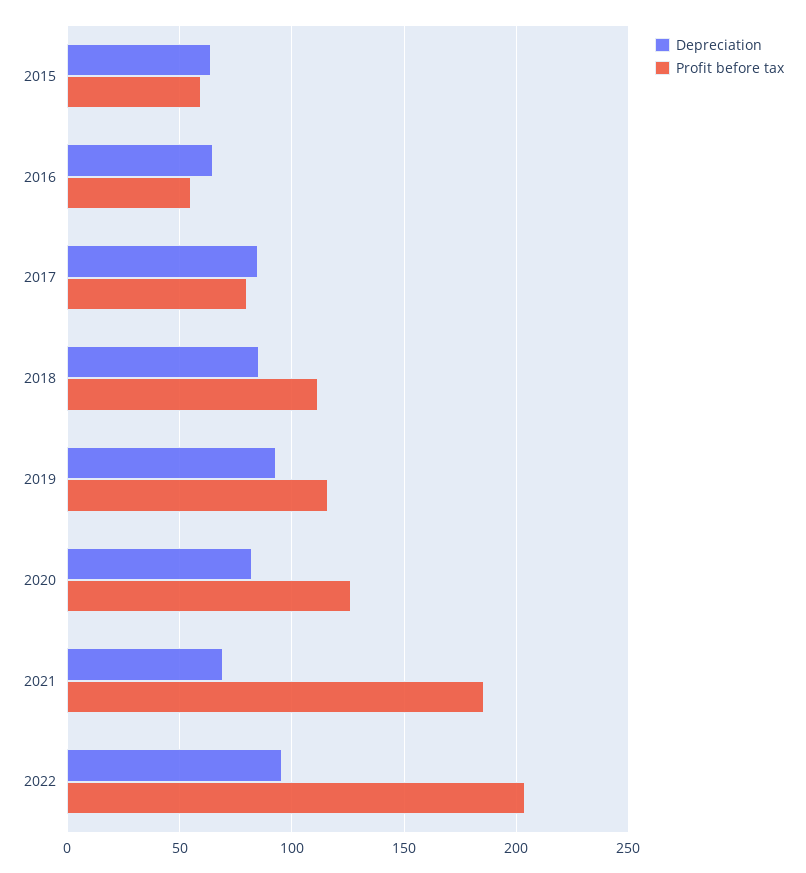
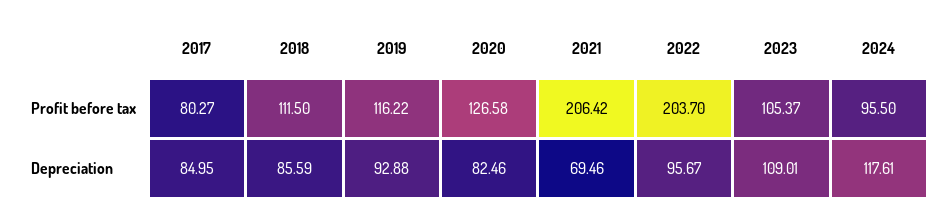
Depreciation, 2015: 65 -> none
Profit before tax, 2015: 60 -> none
Depreciation, 2016: 65 -> none
Profit before tax, 2016: 55 -> none
Profit before tax, 2021: 185 -> 206.42
Profit before tax, 2023: none -> 105.37
Profit before tax, 2024: none -> 95.5
Depreciation, 2023: none -> 109.01
Depreciation, 2024: none -> 117.61

